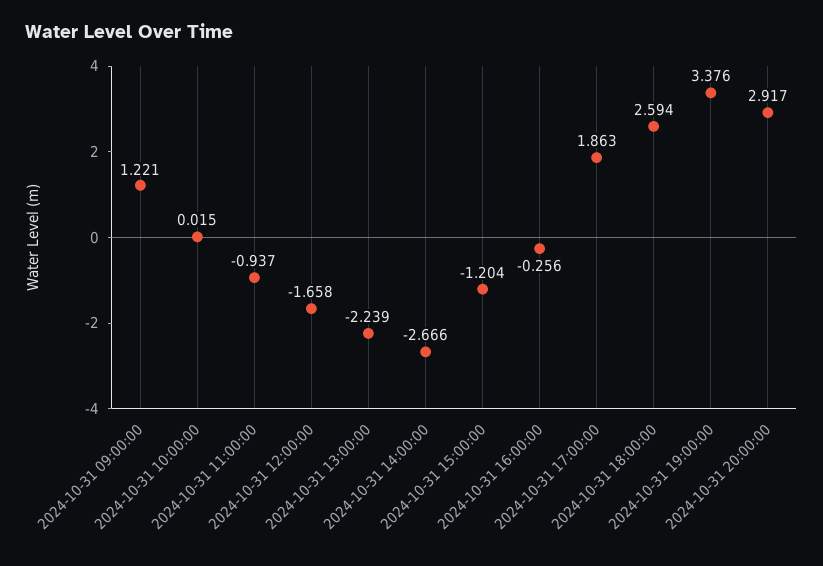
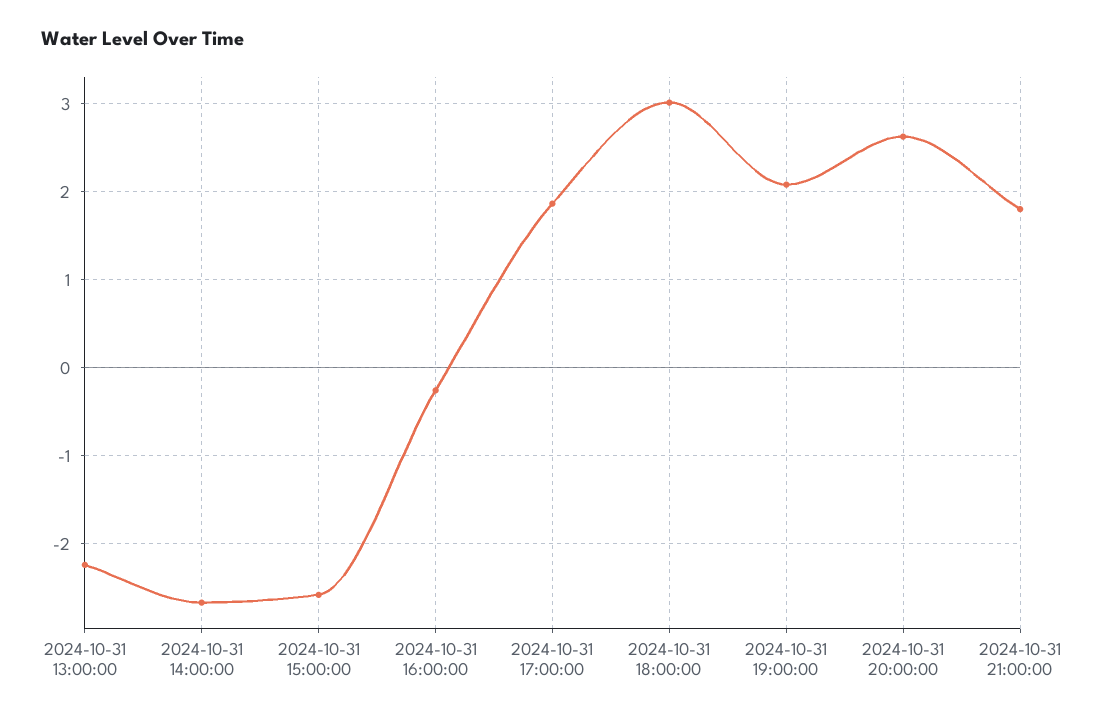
2024-10-31 09:00:00: 1.221 -> none
2024-10-31 10:00:00: 0.015 -> none
2024-10-31 11:00:00: -0.937 -> none
2024-10-31 12:00:00: -1.658 -> none
2024-10-31 15:00:00: -1.204 -> -2.6
2024-10-31 18:00:00: 2.594 -> 3
2024-10-31 19:00:00: 3.376 -> 2.1
2024-10-31 20:00:00: 2.917 -> 2.6
2024-10-31 21:00:00: none -> 1.8

